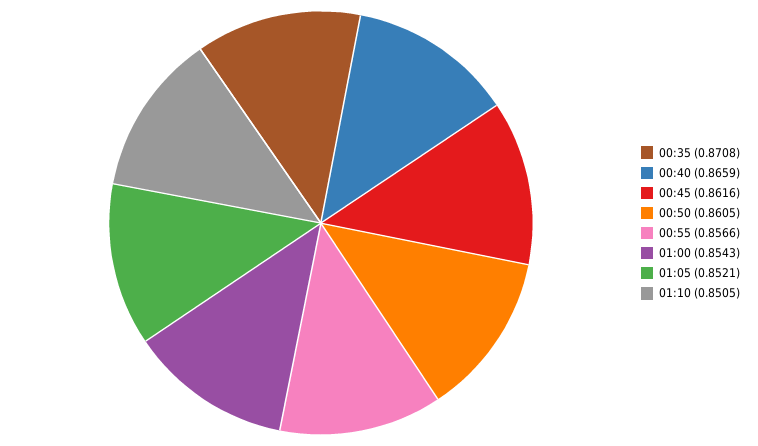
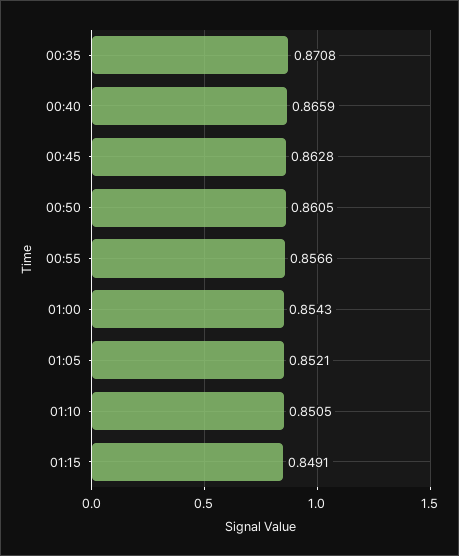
00:45: 0.8616 -> 0.8628
01:15: none -> 0.8491

